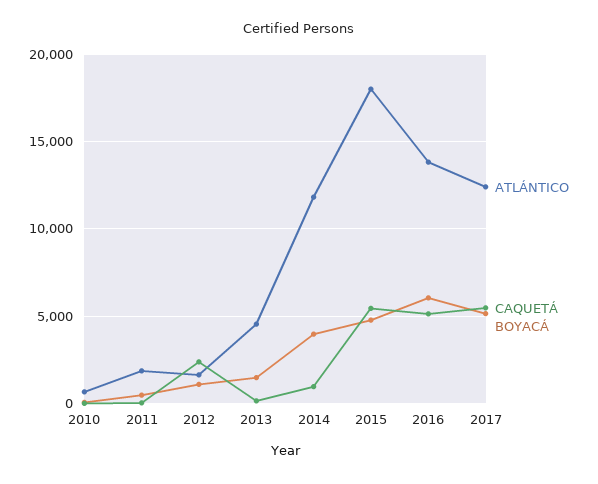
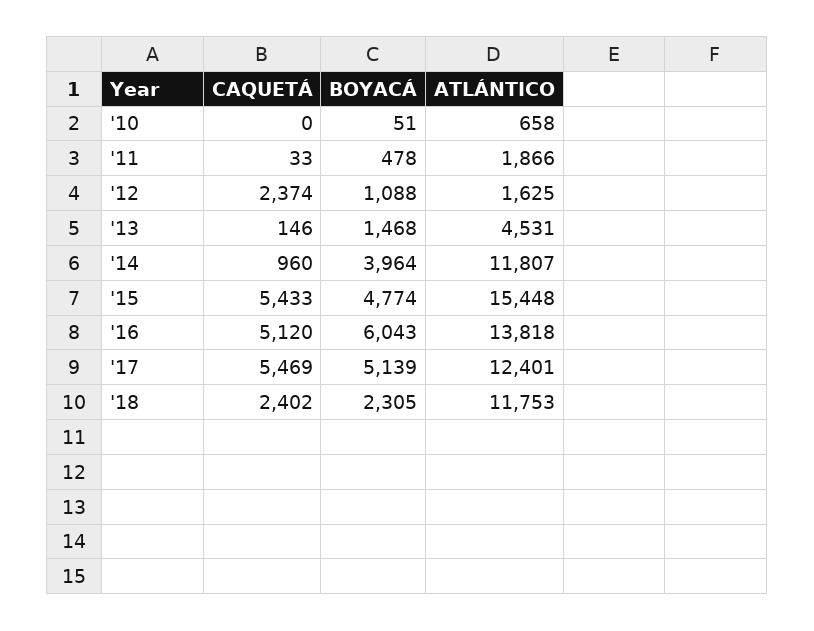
ATLÁNTICO, 2015: 18000 -> 15448
CAQUETÁ, '18: none -> 2402
BOYACÁ, '18: none -> 2305
ATLÁNTICO, '18: none -> 11753

